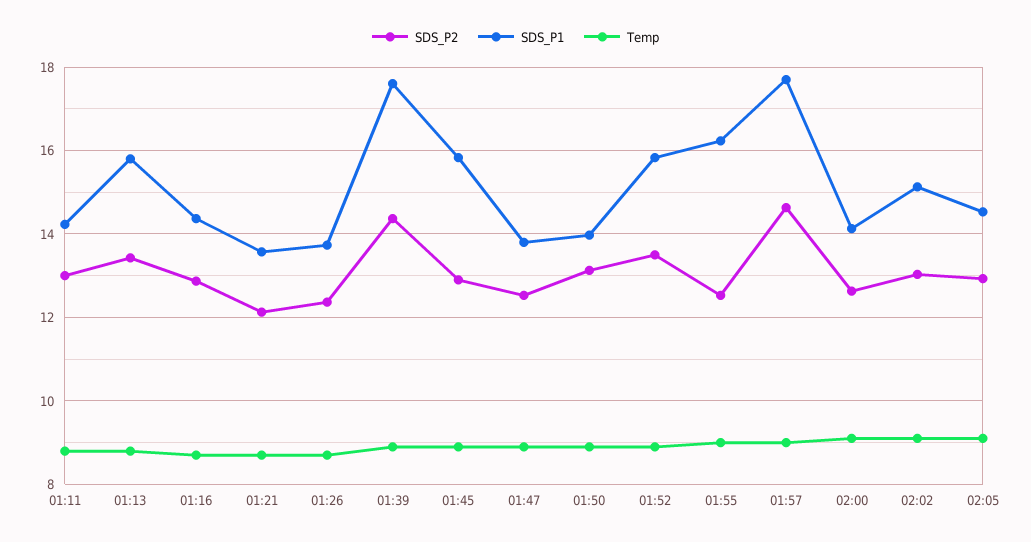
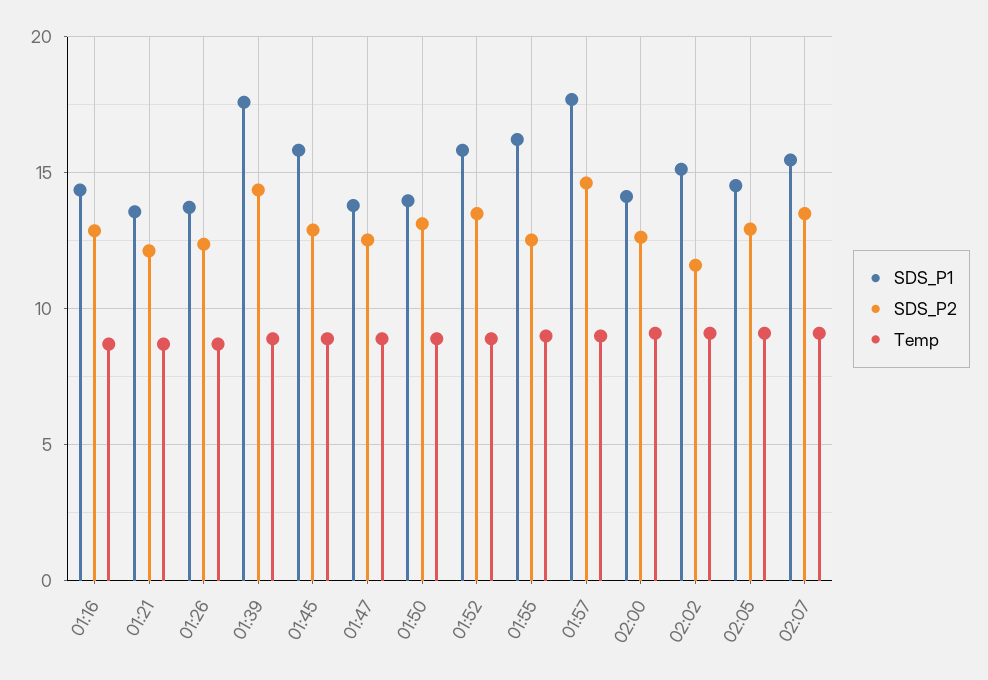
SDS_P2, 01:11: 13 -> none
SDS_P1, 01:11: 14.2 -> none
Temp, 01:11: 8.8 -> none
SDS_P2, 01:13: 13.4 -> none
SDS_P1, 01:13: 15.8 -> none
Temp, 01:13: 8.8 -> none
SDS_P2, 02:02: 13 -> 11.5
SDS_P1, 02:07: none -> 15.5
SDS_P2, 02:07: none -> 13.5
Temp, 02:07: none -> 9

